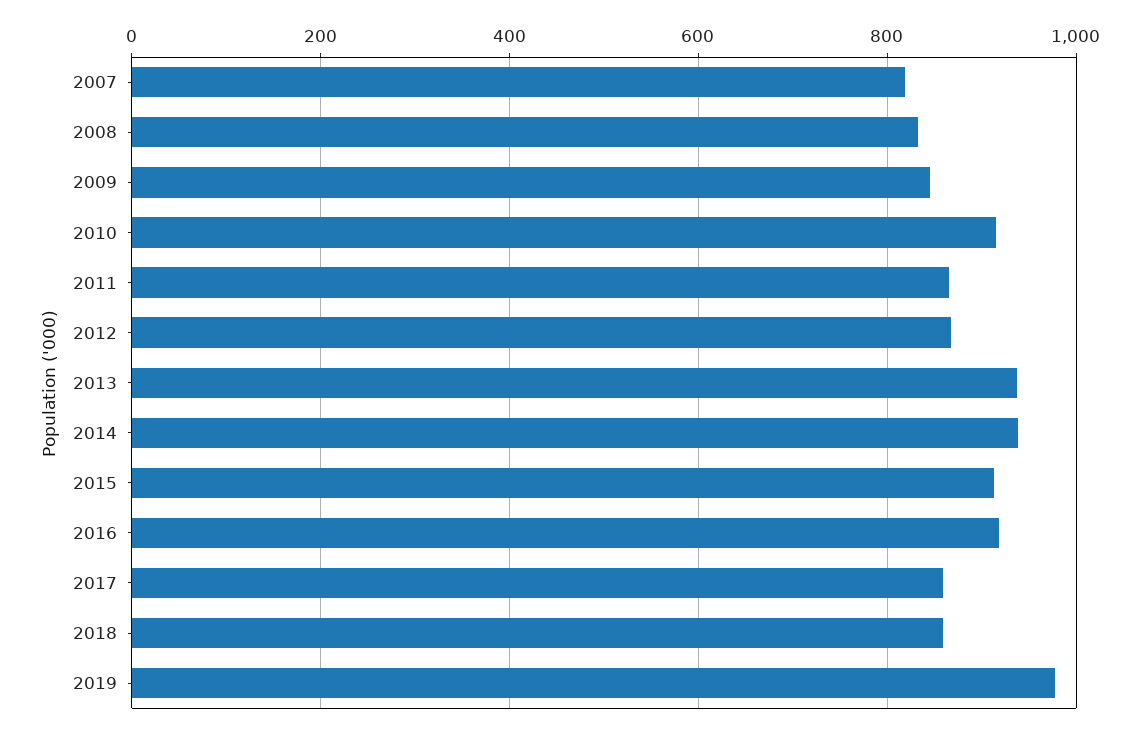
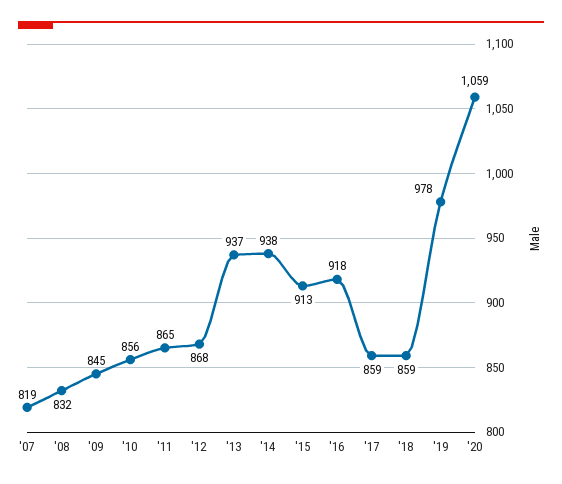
2010: 920 -> 856
'20: none -> 1059

